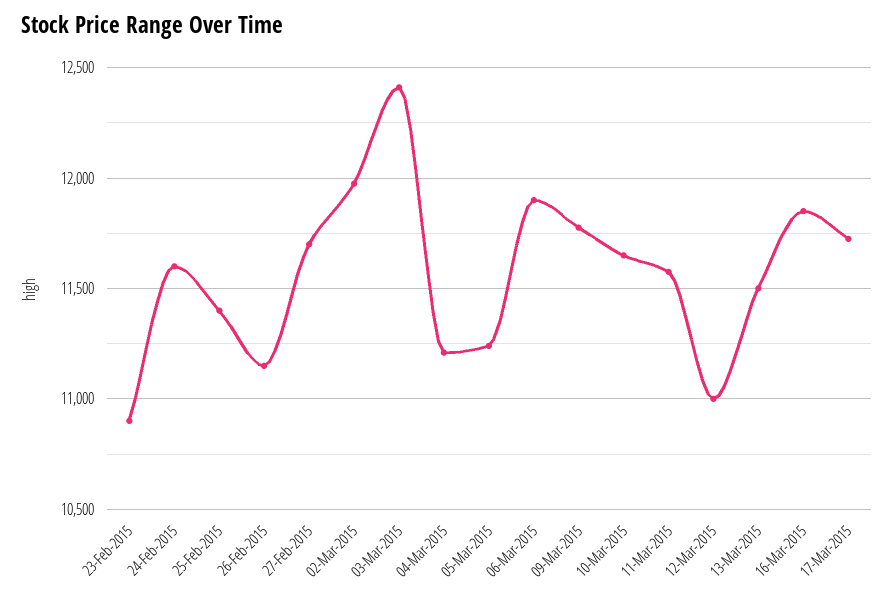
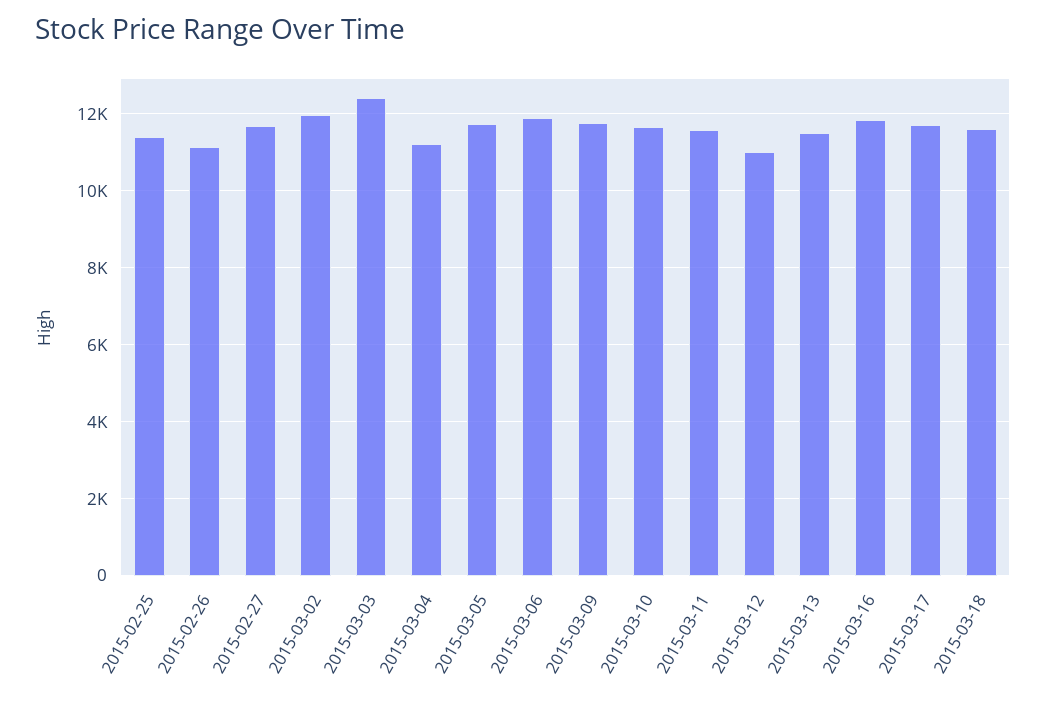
23-Feb-2015: 10900 -> none
24-Feb-2015: 11600 -> none
05-Mar-2015: 11250 -> 11800
2015-03-18: none -> 11600

